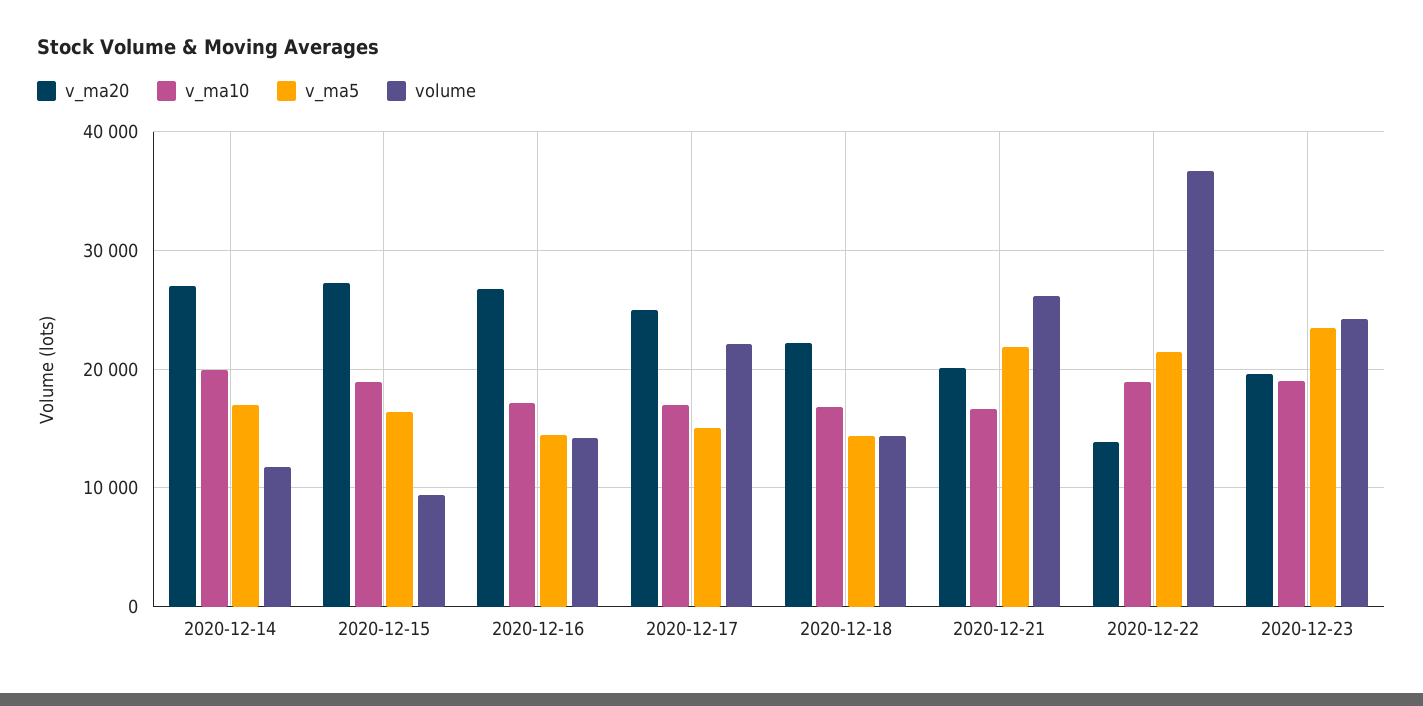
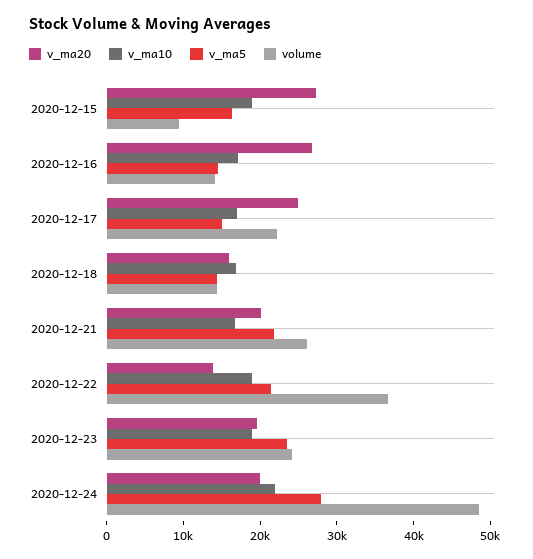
v_ma20, 2020-12-14: 27000 -> none
v_ma10, 2020-12-14: 20000 -> none
v_ma5, 2020-12-14: 17000 -> none
volume, 2020-12-14: 12000 -> none
v_ma20, 2020-12-18: 22000 -> 16000
v_ma20, 2020-12-24: none -> 20000
v_ma10, 2020-12-24: none -> 22000
v_ma5, 2020-12-24: none -> 28000
volume, 2020-12-24: none -> 48000

